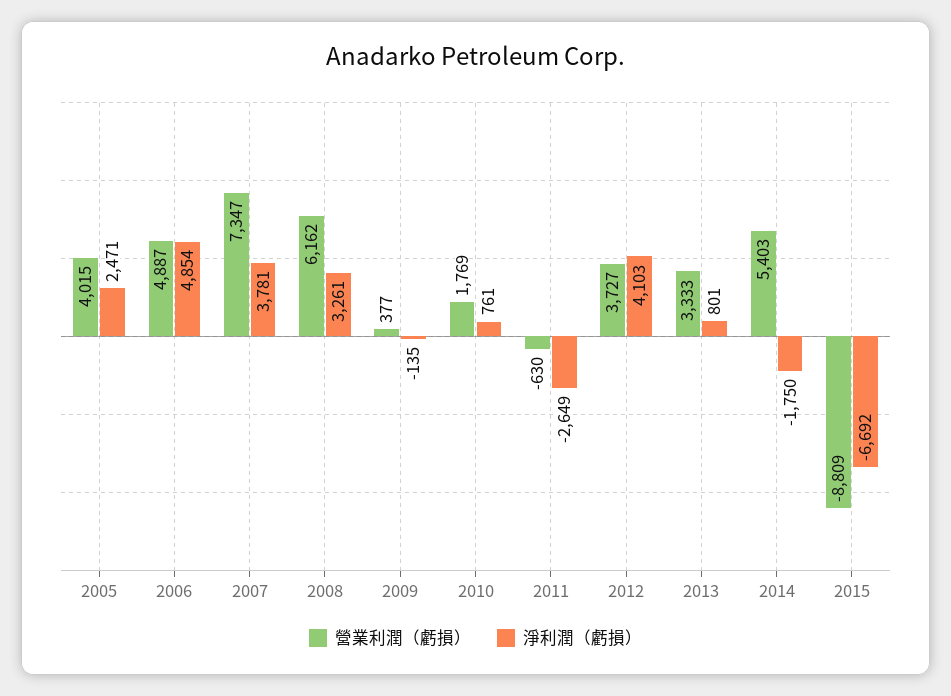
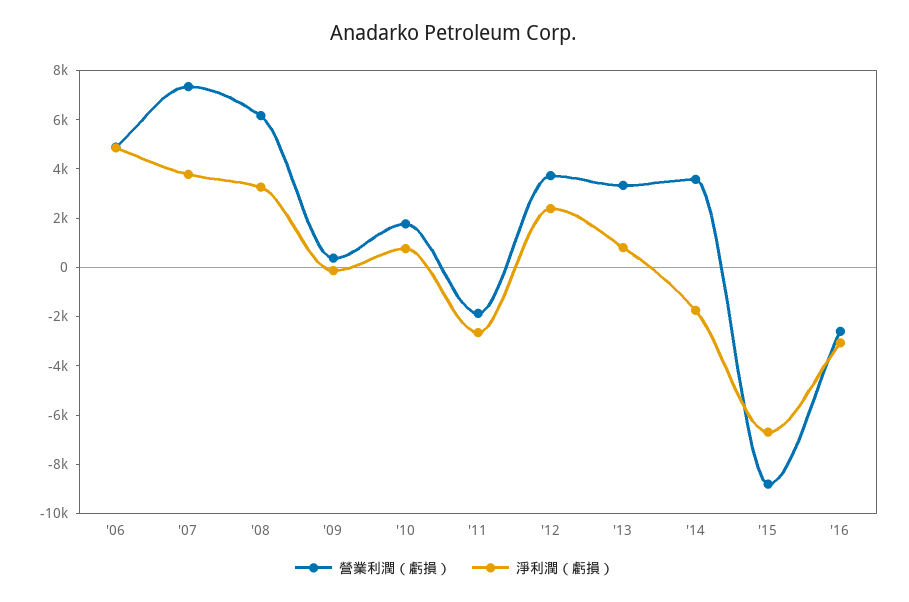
營業利潤（虧損）, 2005: 4015 -> none
淨利潤（虧損）, 2005: 2471 -> none
營業利潤（虧損）, 2011: -630 -> -2000
淨利潤（虧損）, 2012: 4103 -> 2500
營業利潤（虧損）, 2014: 5403 -> 3500
營業利潤（虧損）, '16: none -> -2500
淨利潤（虧損）, '16: none -> -3000

